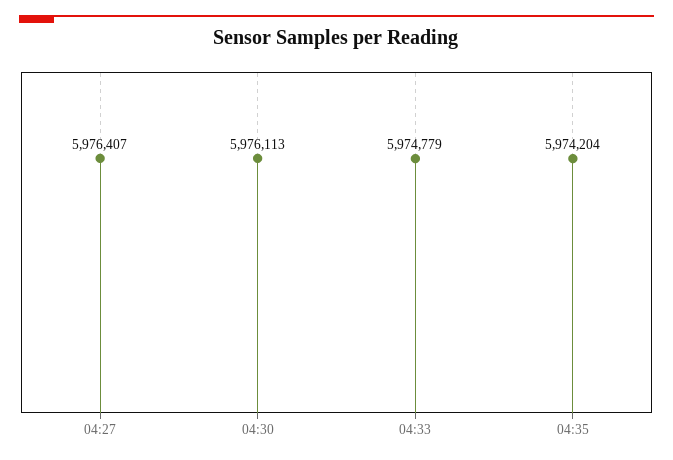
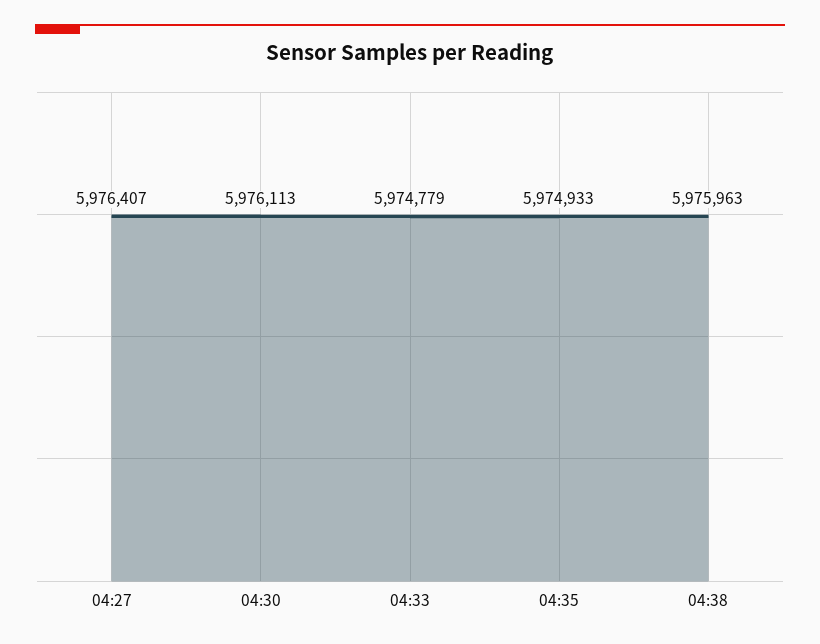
04:35: 5974204 -> 5974933
04:38: none -> 5975963

